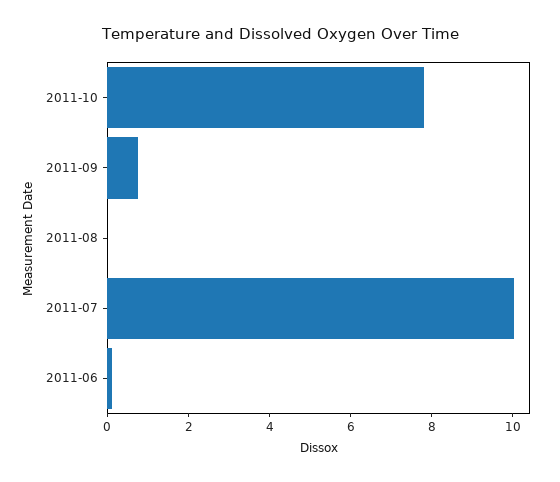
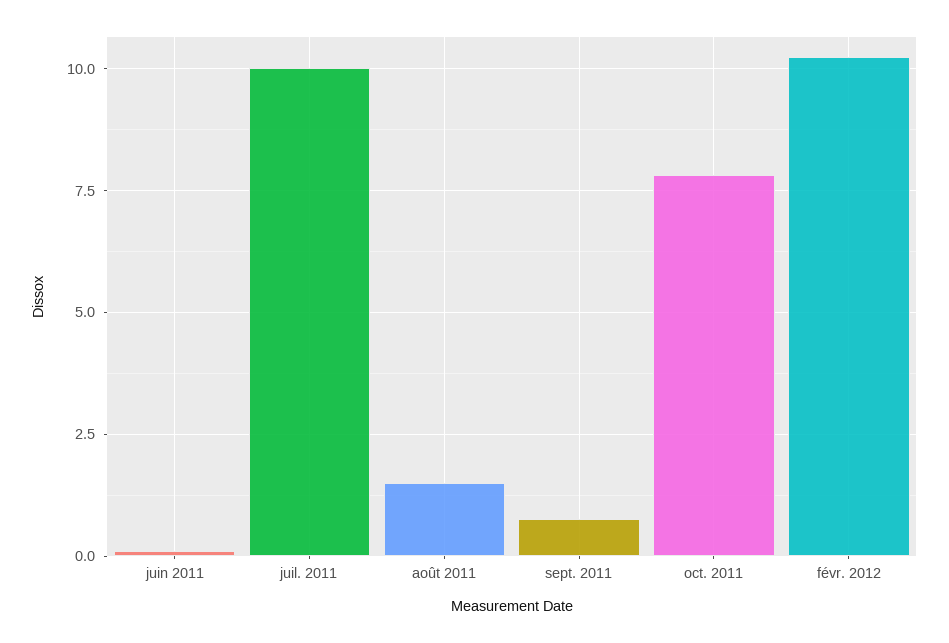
2011-08: 0 -> 1.5
févr. 2012: none -> 10.25

